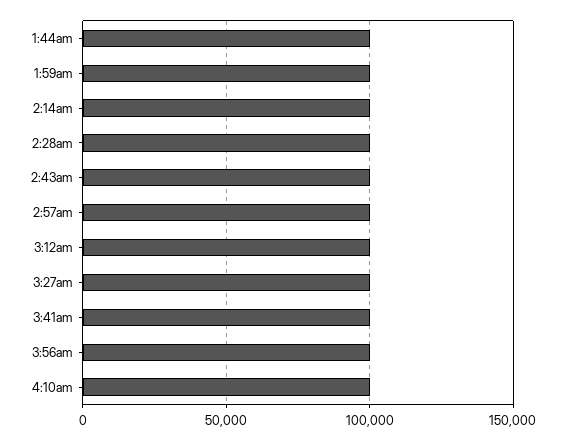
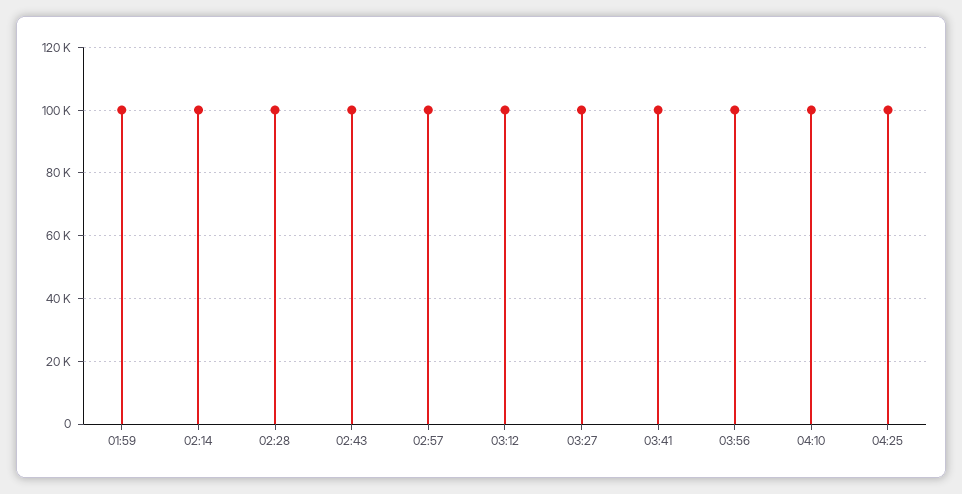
1:44am: 100000 -> none
04:25: none -> 100000

